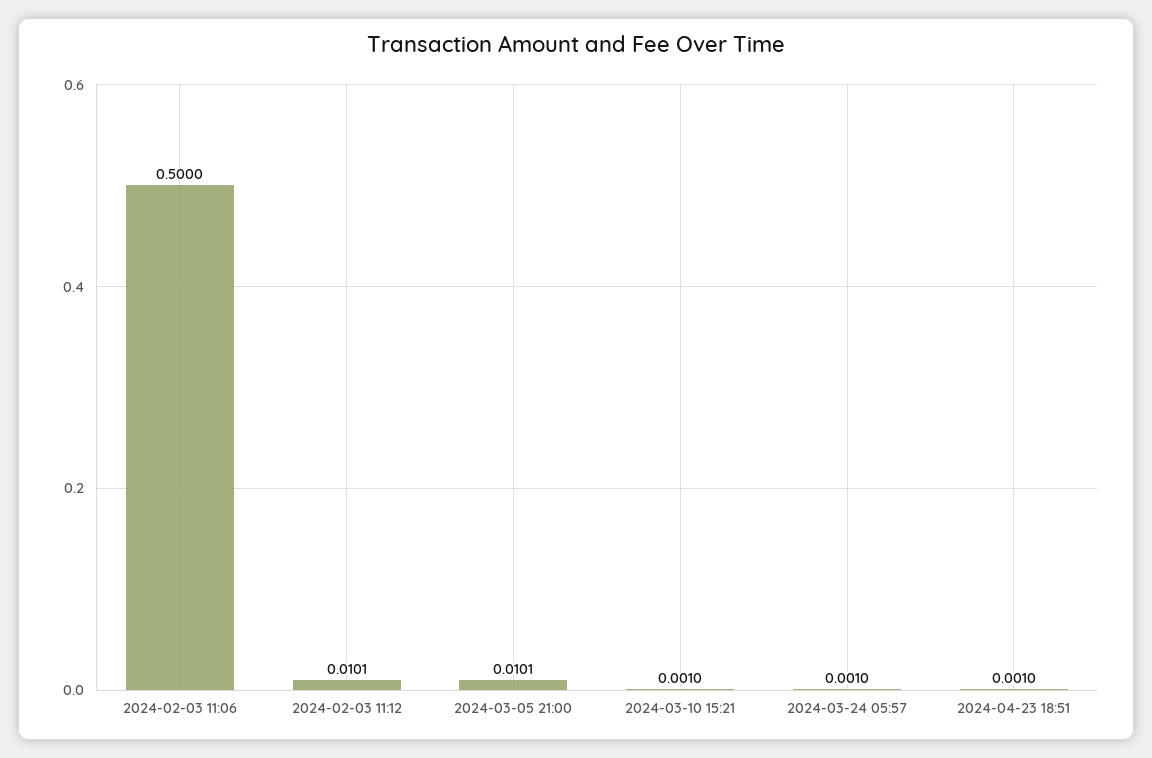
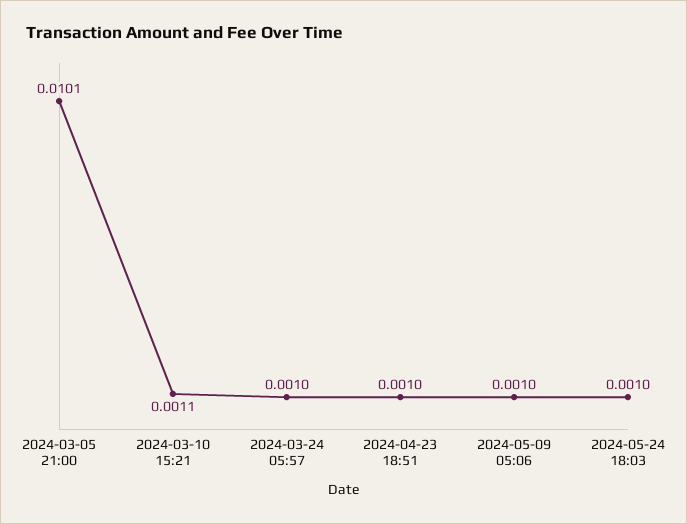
2024-02-03 11:06: 0.5 -> none
2024-02-03 11:12: 0.0101 -> none
2024-03-10 15:21: 0.001 -> 0.0011
2024-05-09 05:06: none -> 0.001
2024-05-24 18:03: none -> 0.001

